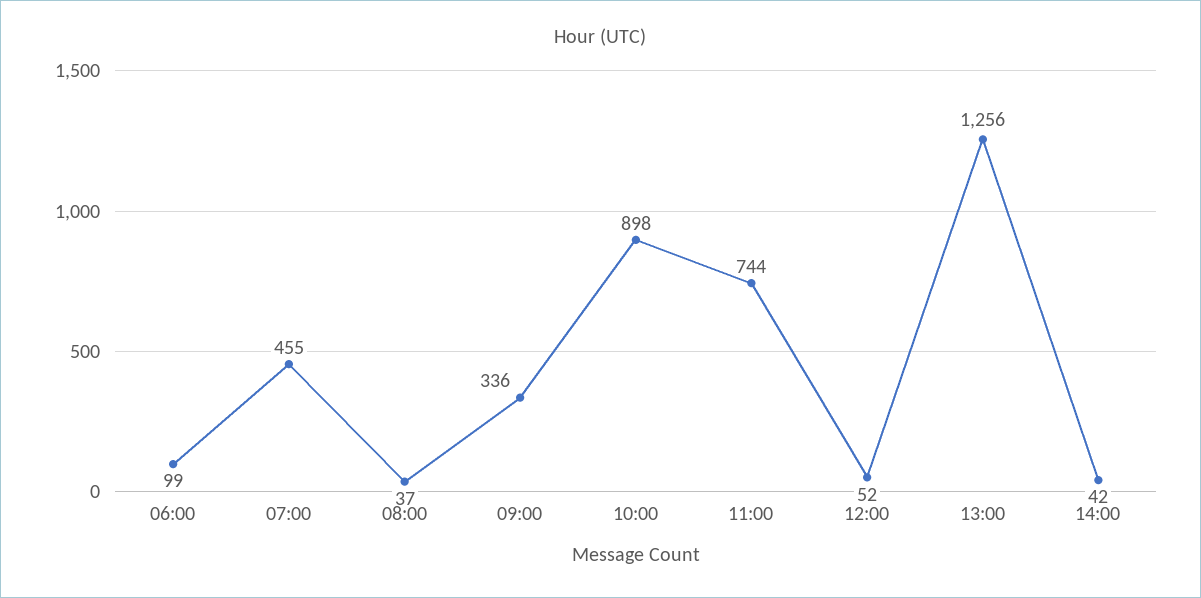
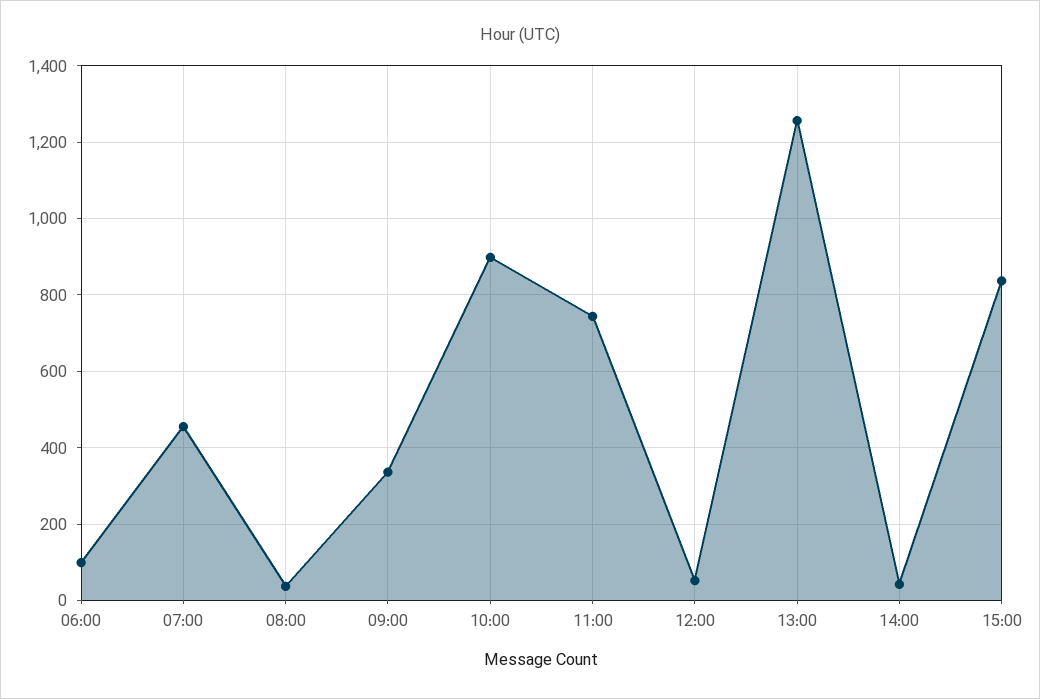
15:00: none -> 840

